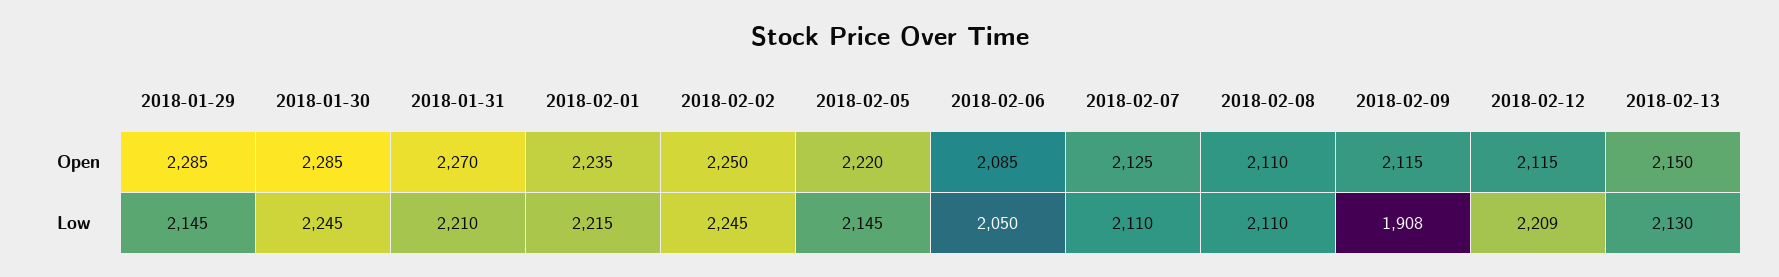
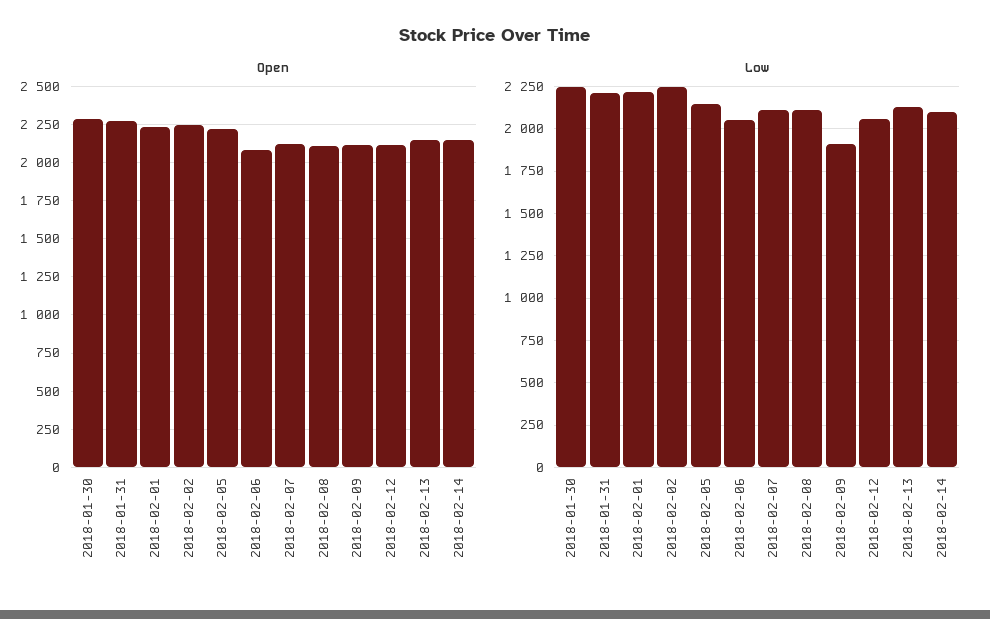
Open, 2018-01-29: 2285 -> none
Low, 2018-01-29: 2145 -> none
Low, 2018-02-12: 2209 -> 2050
Open, 2018-02-14: none -> 2150
Low, 2018-02-14: none -> 2100

